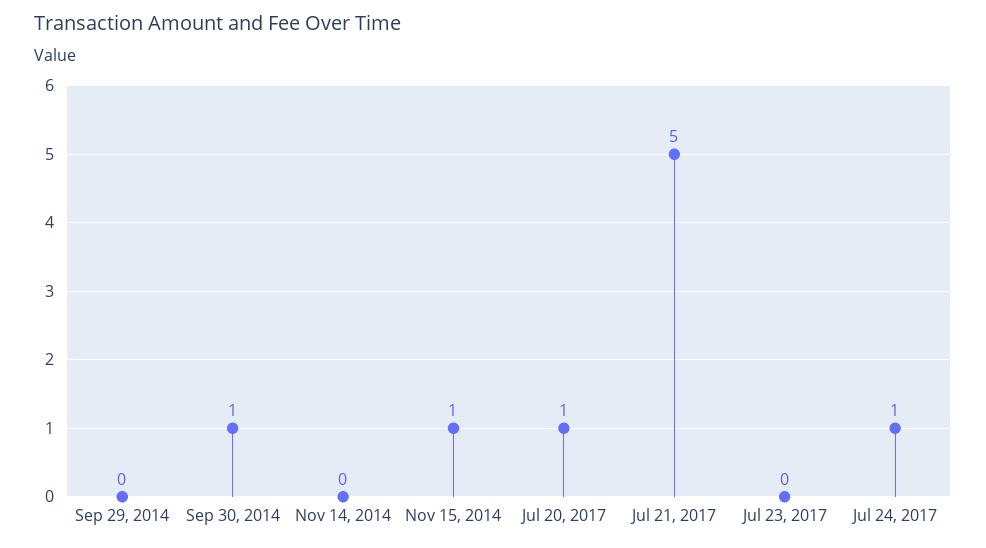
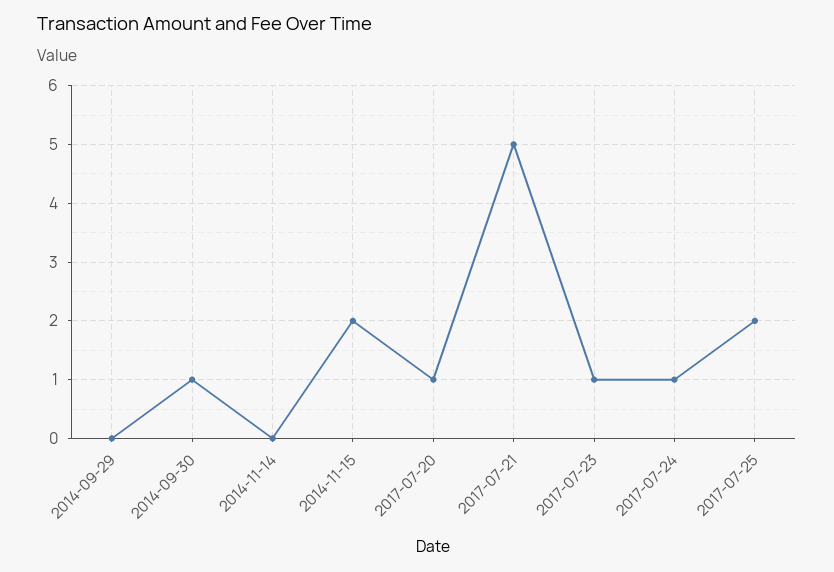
Nov 15, 2014: 1 -> 2
Jul 23, 2017: 0 -> 1
2017-07-25: none -> 2

